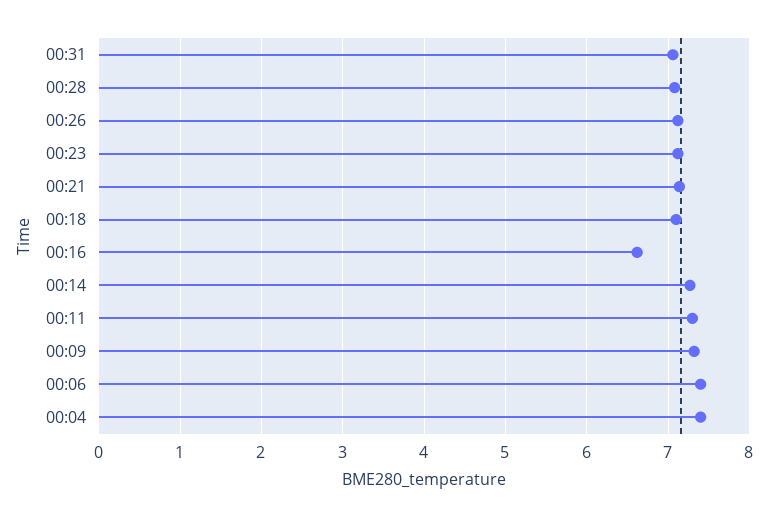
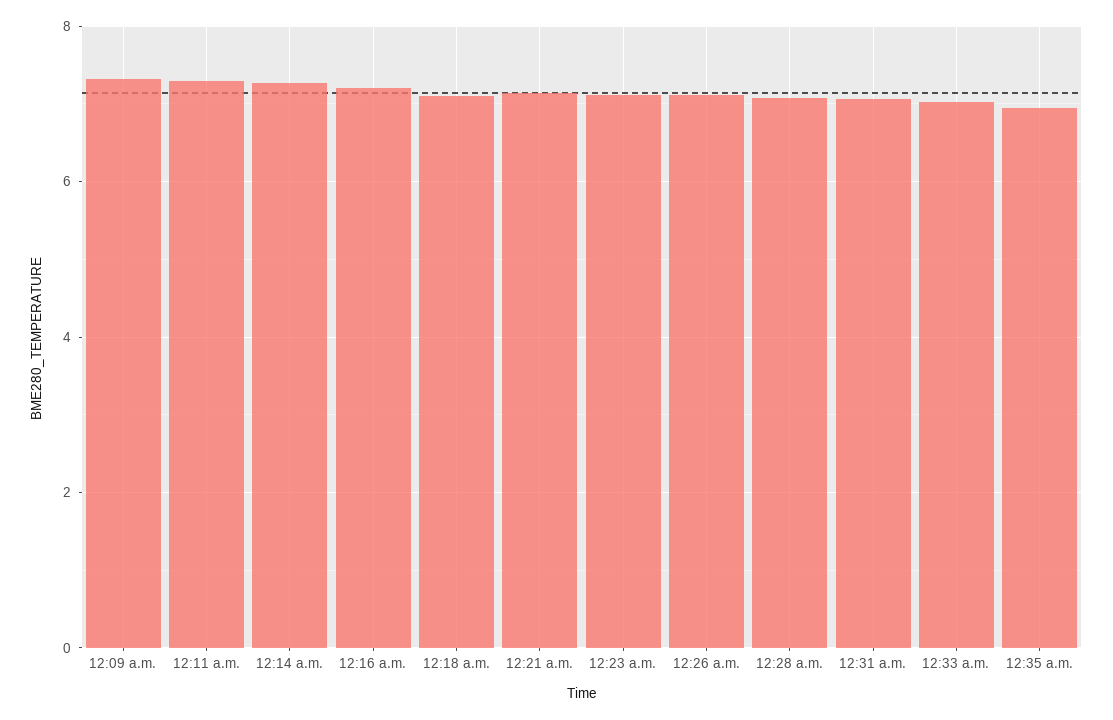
00:16: 6.6 -> 7.2
00:06: 7.4 -> none
00:04: 7.4 -> none
12:33 a.m.: none -> 7
12:35 a.m.: none -> 7

